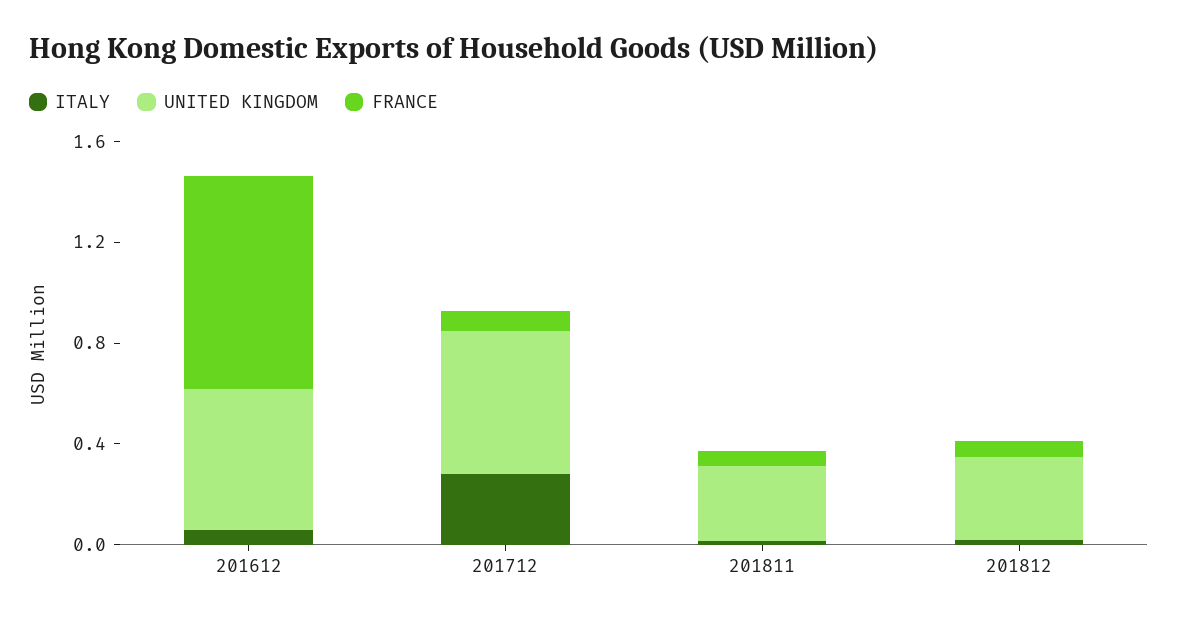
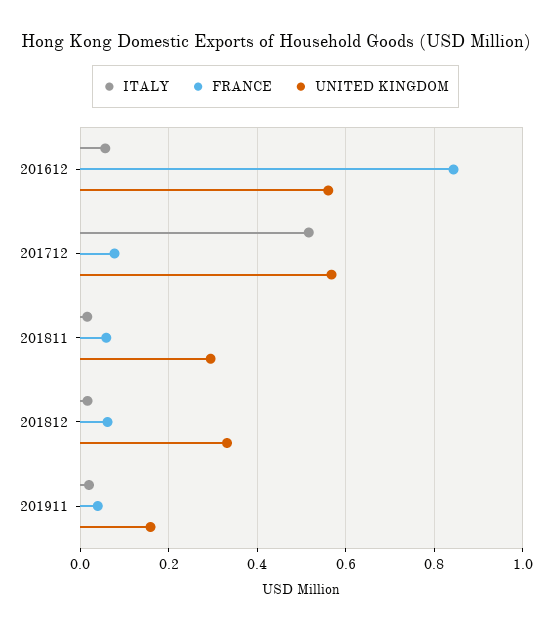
ITALY, 201712: 0.3 -> 0.52
ITALY, 201911: none -> 0.02
FRANCE, 201911: none -> 0.04
UNITED KINGDOM, 201911: none -> 0.16

